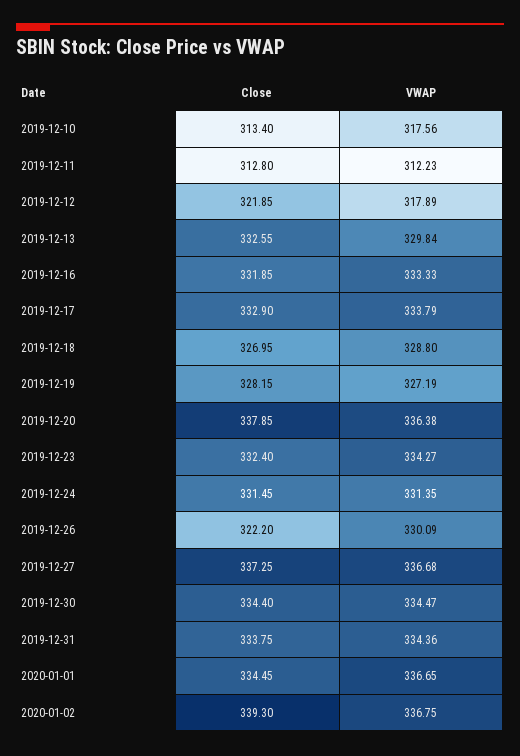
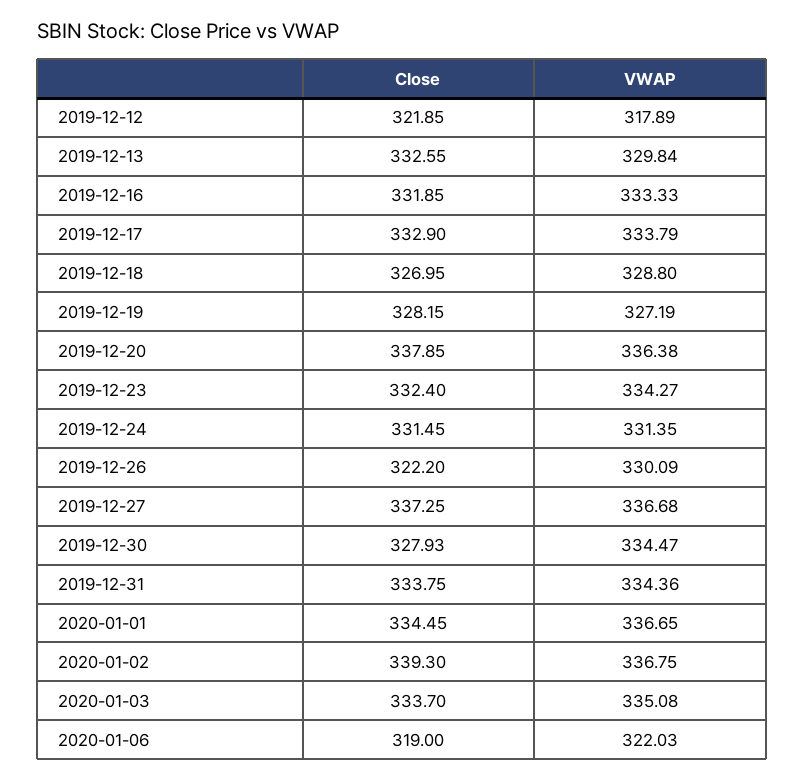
Close, 2019-12-10: 313.4 -> none
VWAP, 2019-12-10: 317.56 -> none
Close, 2019-12-11: 312.8 -> none
VWAP, 2019-12-11: 312.23 -> none
Close, 2019-12-30: 334.4 -> 327.93
Close, 2020-01-03: none -> 333.7
VWAP, 2020-01-03: none -> 335.08
Close, 2020-01-06: none -> 319
VWAP, 2020-01-06: none -> 322.03

